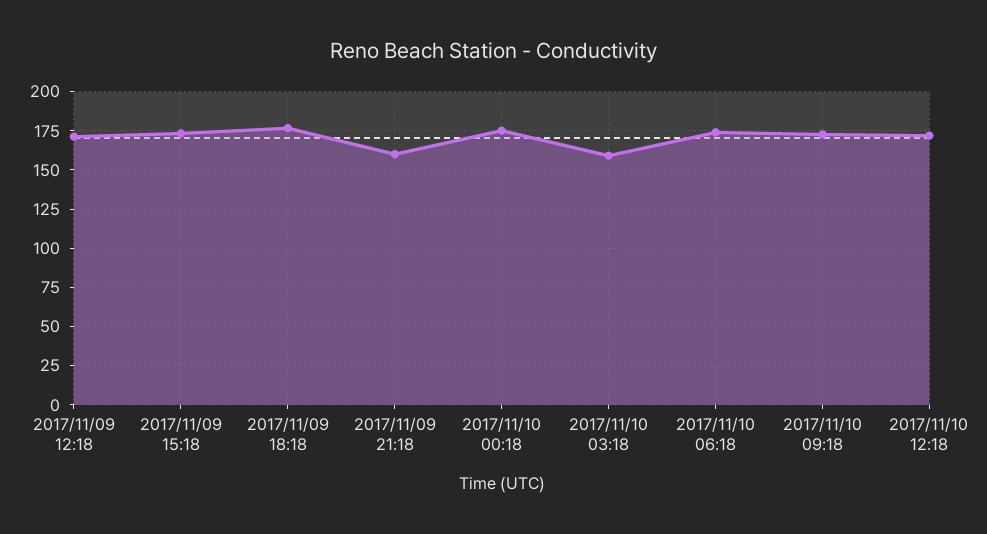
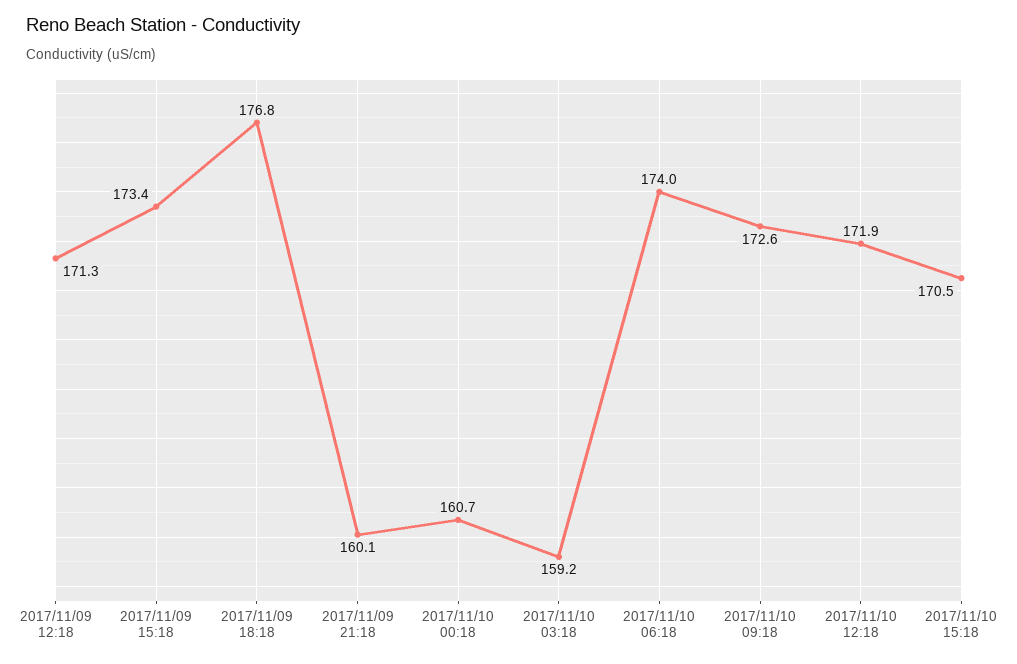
2017/11/10 00:18: 175 -> 160.7
2017/11/10 15:18: none -> 170.5

